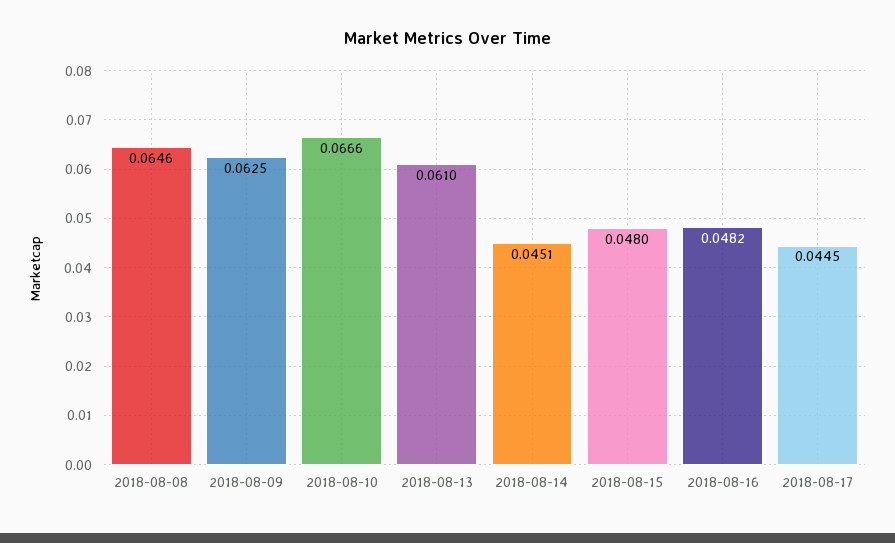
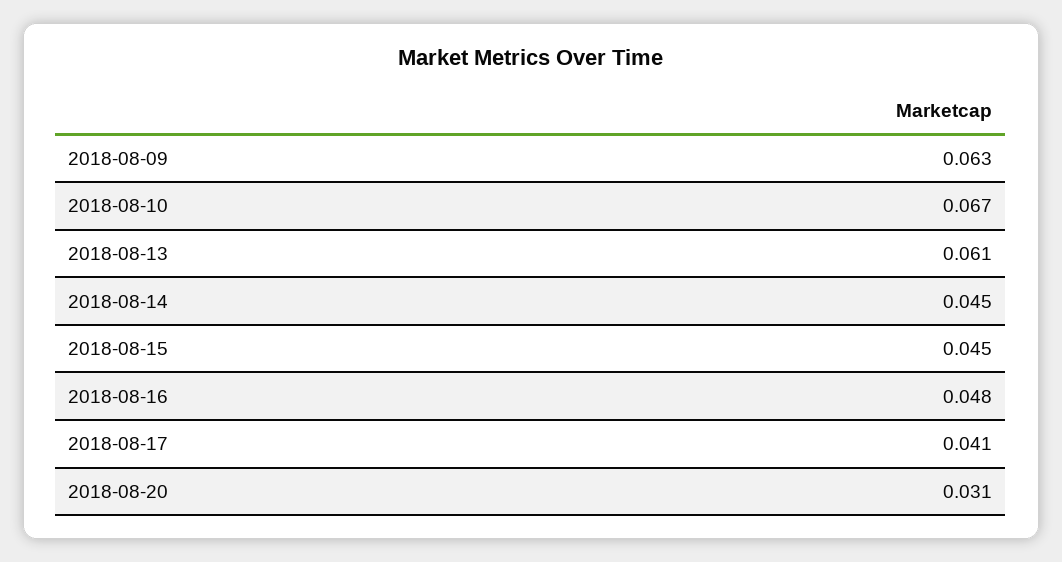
2018-08-08: 0.0646 -> none
2018-08-15: 0.048 -> 0.045
2018-08-17: 0.0445 -> 0.041
2018-08-20: none -> 0.031

